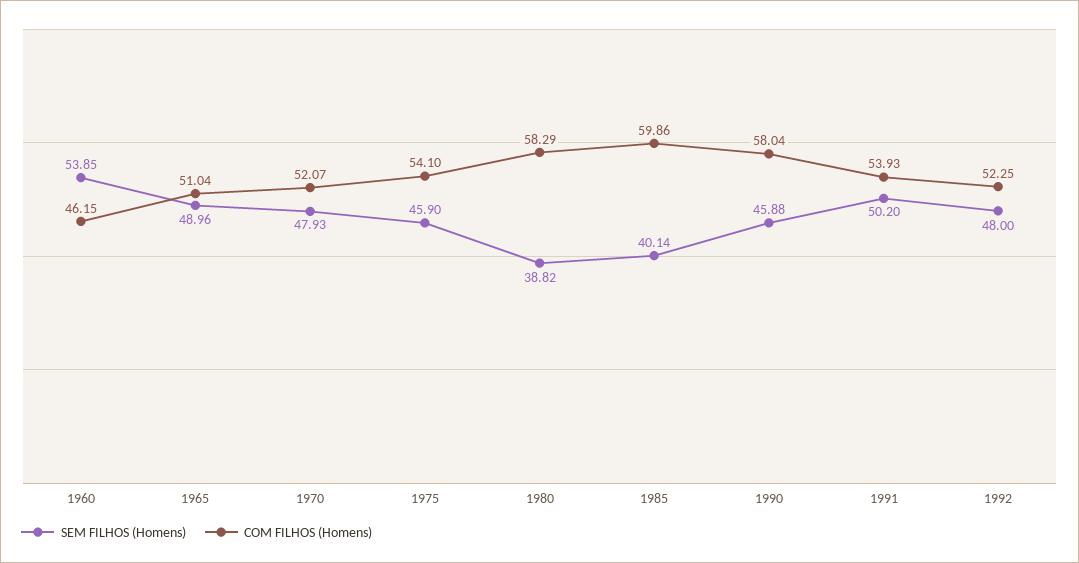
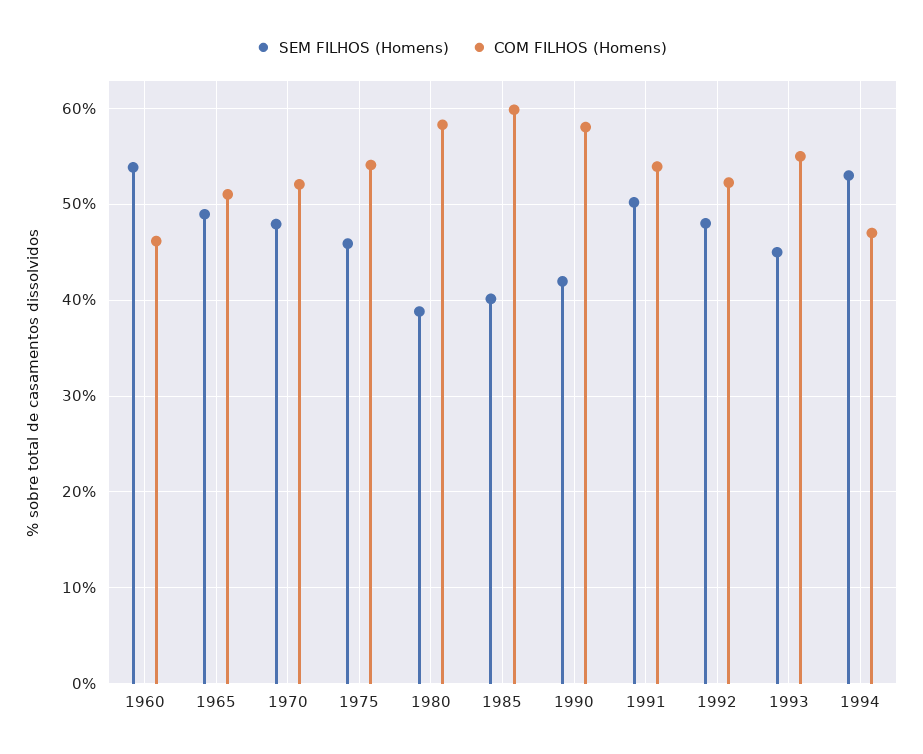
SEM FILHOS (Homens), 1990: 45.88 -> 42
SEM FILHOS (Homens), 1993: none -> 45
COM FILHOS (Homens), 1993: none -> 55
SEM FILHOS (Homens), 1994: none -> 53
COM FILHOS (Homens), 1994: none -> 47

